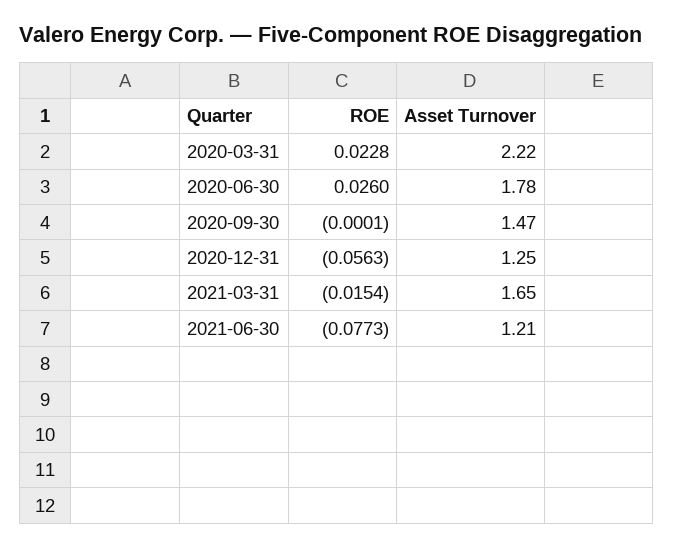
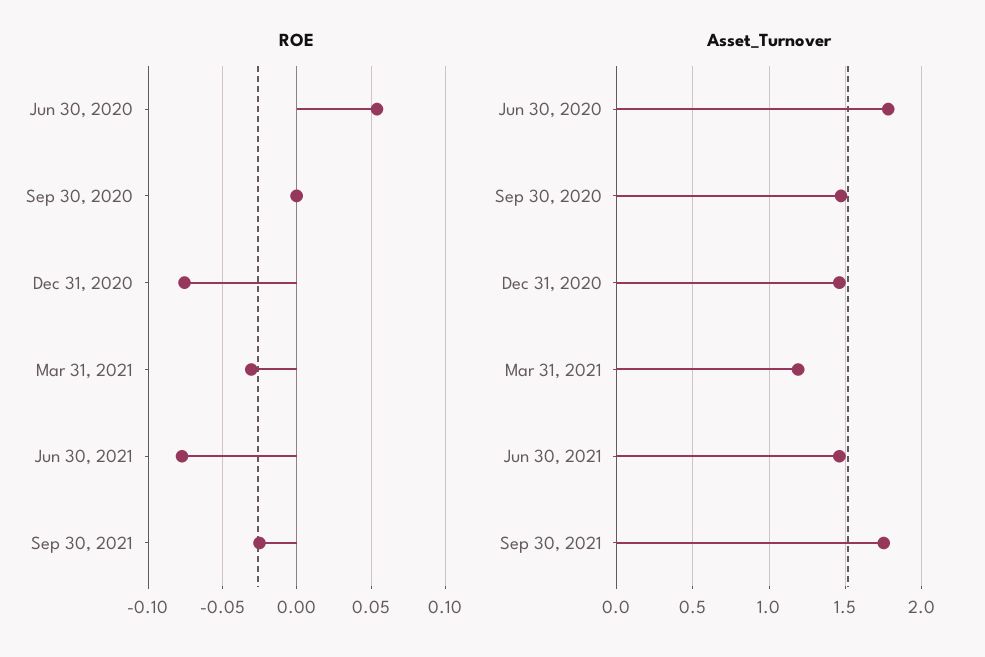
ROE, 2020-03-31: 0.0228 -> none
Asset Turnover, 2020-03-31: 2.22 -> none
ROE, 2020-06-30: 0.026 -> 0.055
ROE, 2020-12-31: -0.0563 -> -0.075
Asset Turnover, 2020-12-31: 1.25 -> 1.45
ROE, 2021-03-31: -0.0154 -> -0.03
Asset Turnover, 2021-03-31: 1.65 -> 1.2
Asset Turnover, 2021-06-30: 1.21 -> 1.45
ROE, Sep 30, 2021: none -> -0.025
Asset Turnover, Sep 30, 2021: none -> 1.75

